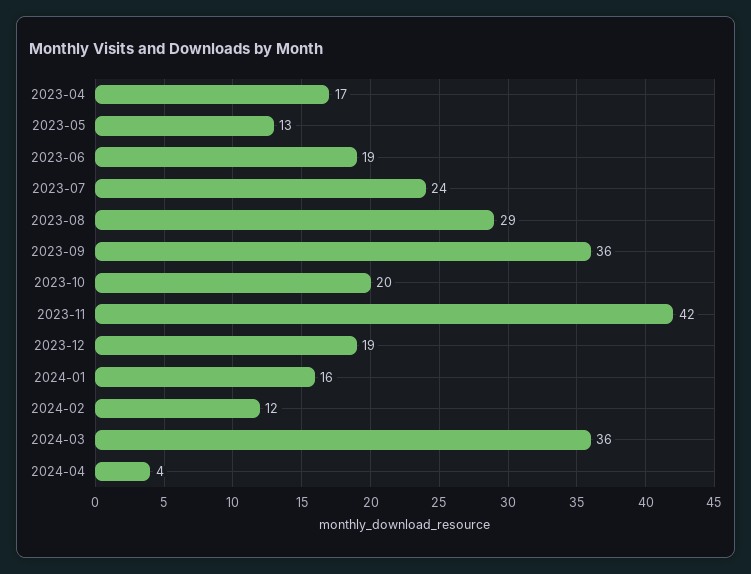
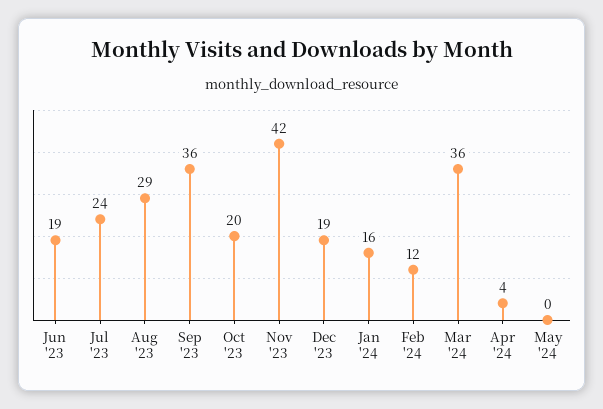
2023-04: 17 -> none
2023-05: 13 -> none
May '24: none -> 0

